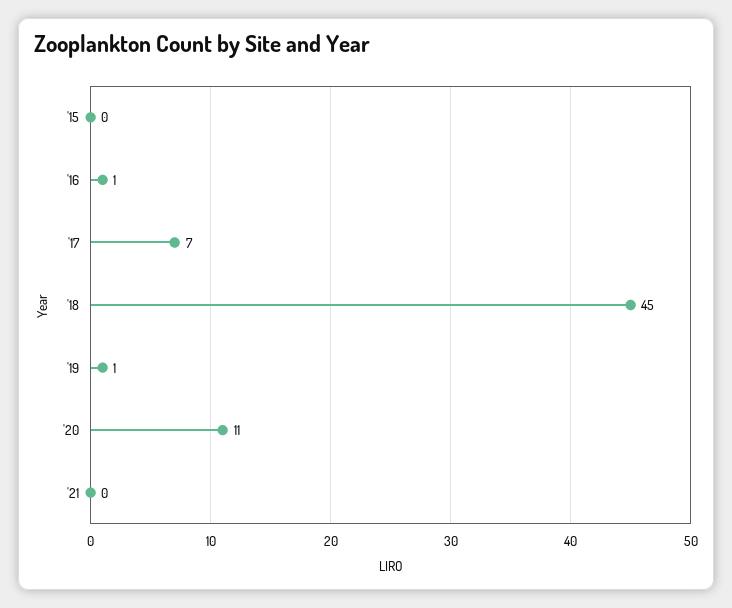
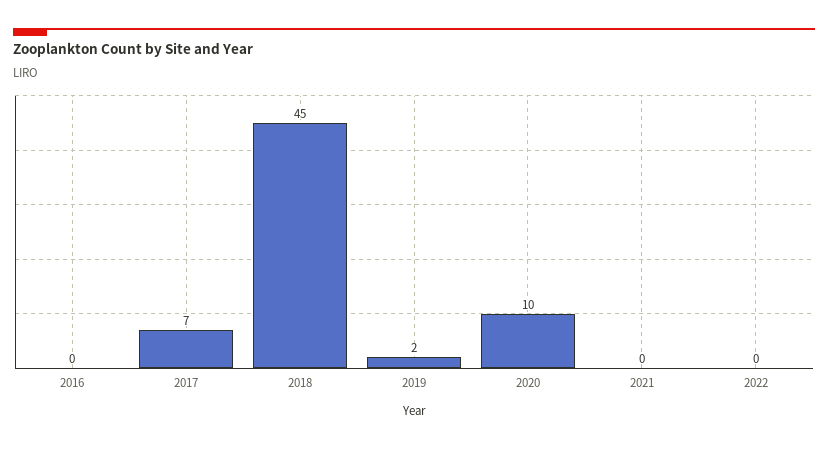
'15: 0 -> none
'16: 1 -> 0
'19: 1 -> 2
'20: 11 -> 10
2022: none -> 0

